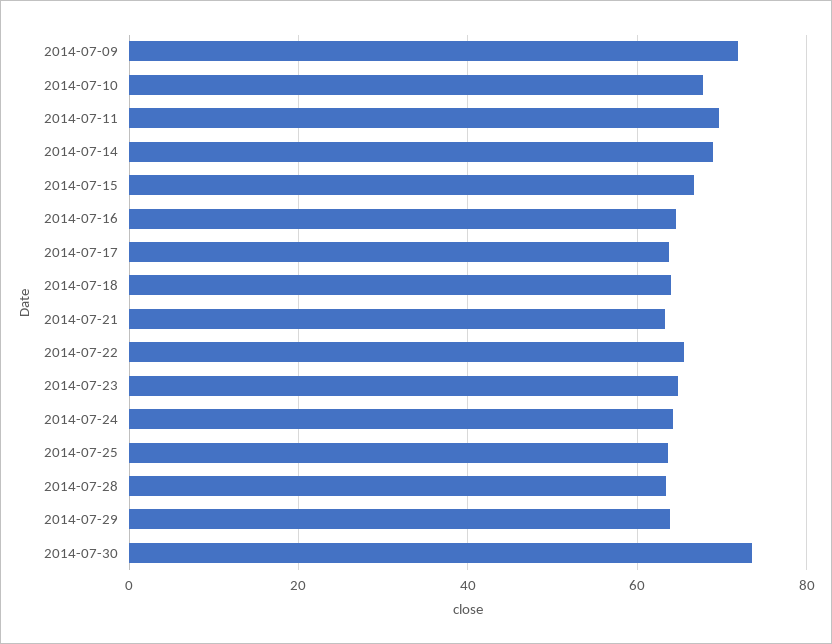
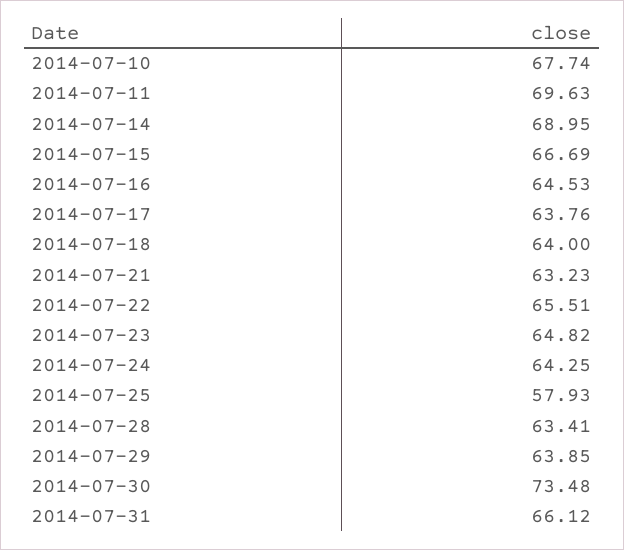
2014-07-09: 72 -> none
2014-07-25: 64 -> 57.93
2014-07-31: none -> 66.12

